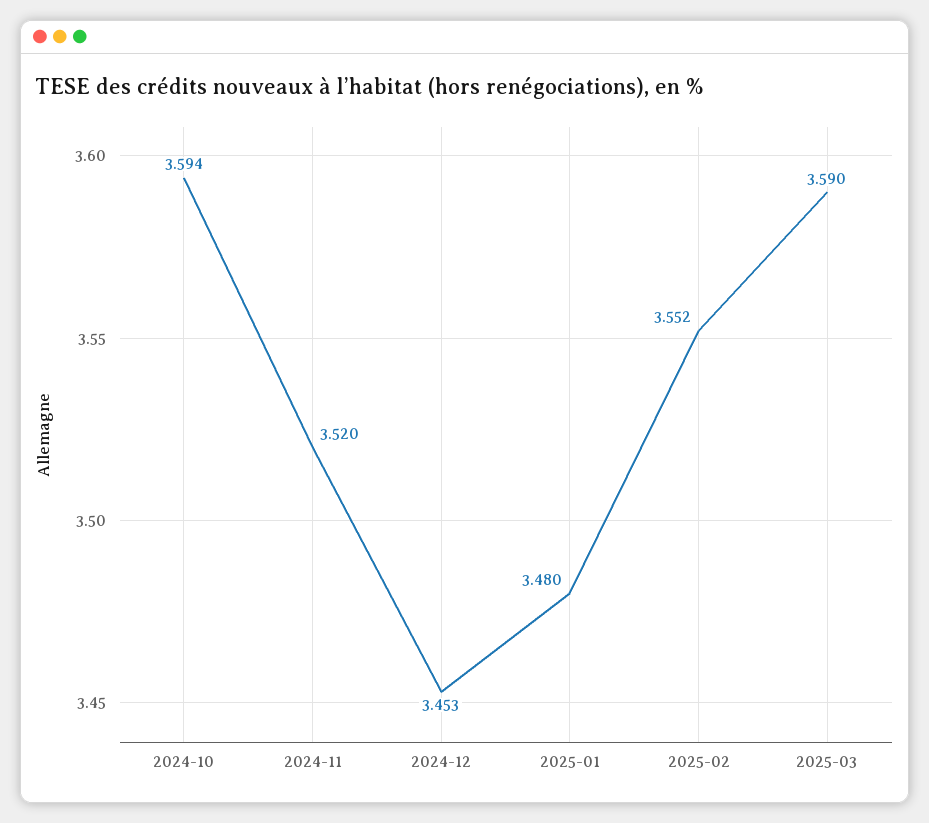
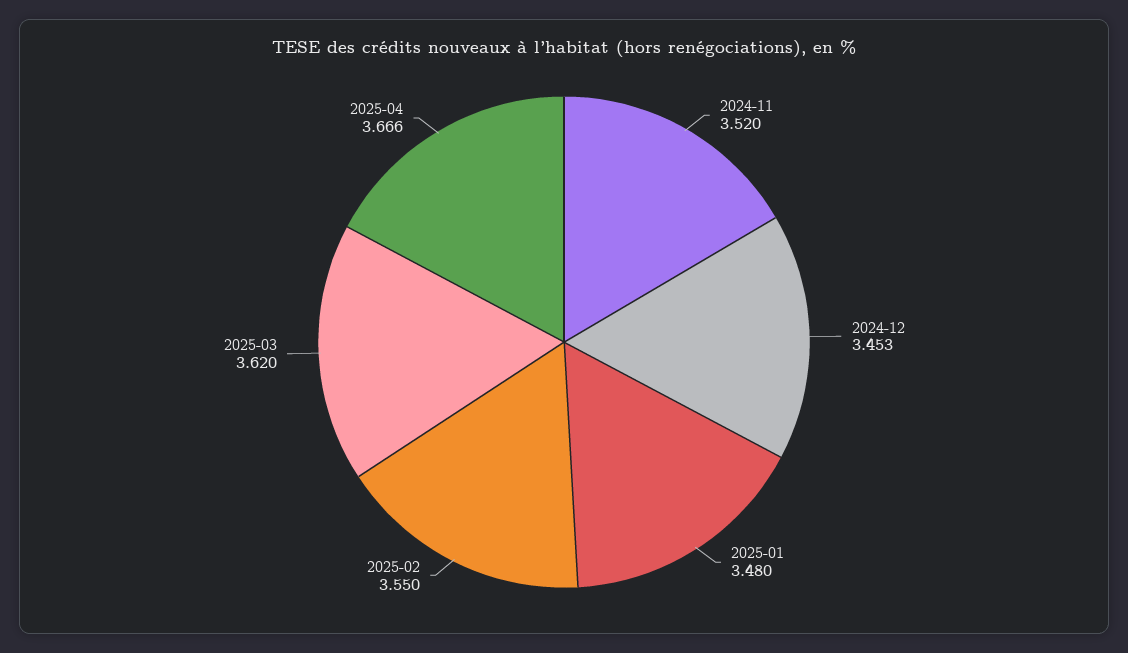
2024-10: 3.594 -> none
2025-02: 3.552 -> 3.55
2025-03: 3.59 -> 3.62
2025-04: none -> 3.666

